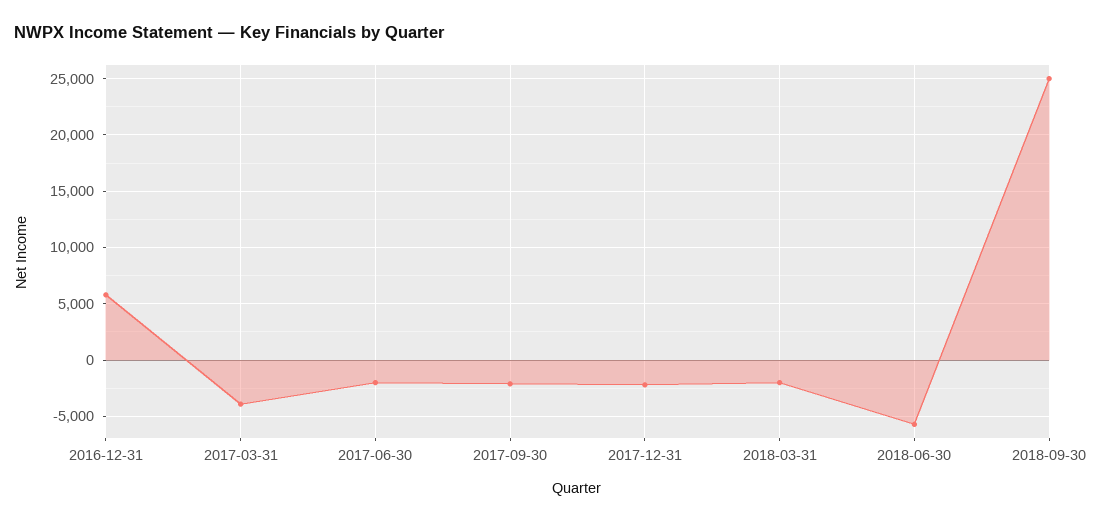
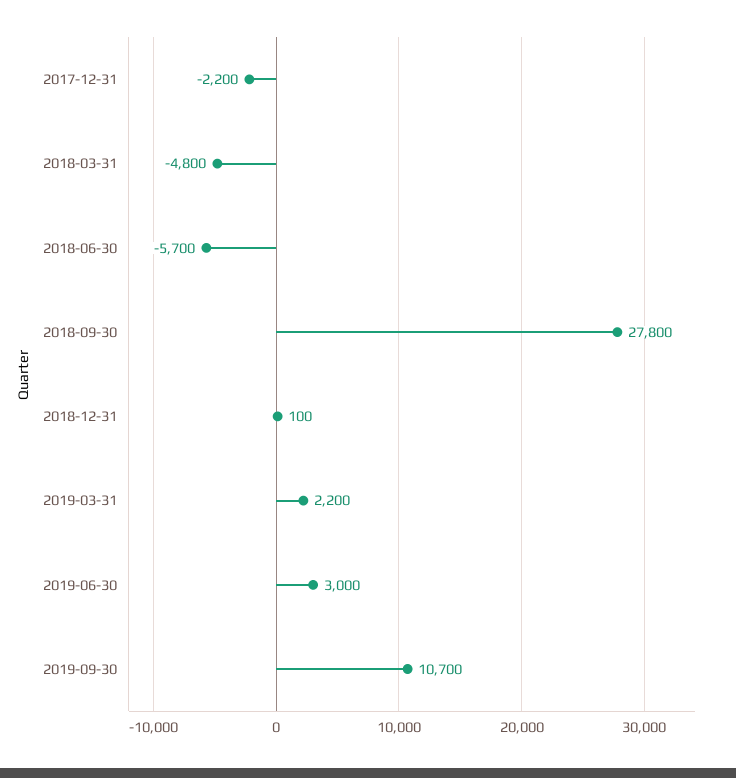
2016-12-31: 6000 -> none
2017-03-31: -4000 -> none
2017-06-30: -2000 -> none
2017-09-30: -2000 -> none
2018-03-31: -2000 -> -4800
2018-09-30: 25000 -> 27800
2018-12-31: none -> 100
2019-03-31: none -> 2200
2019-06-30: none -> 3000
2019-09-30: none -> 10700

